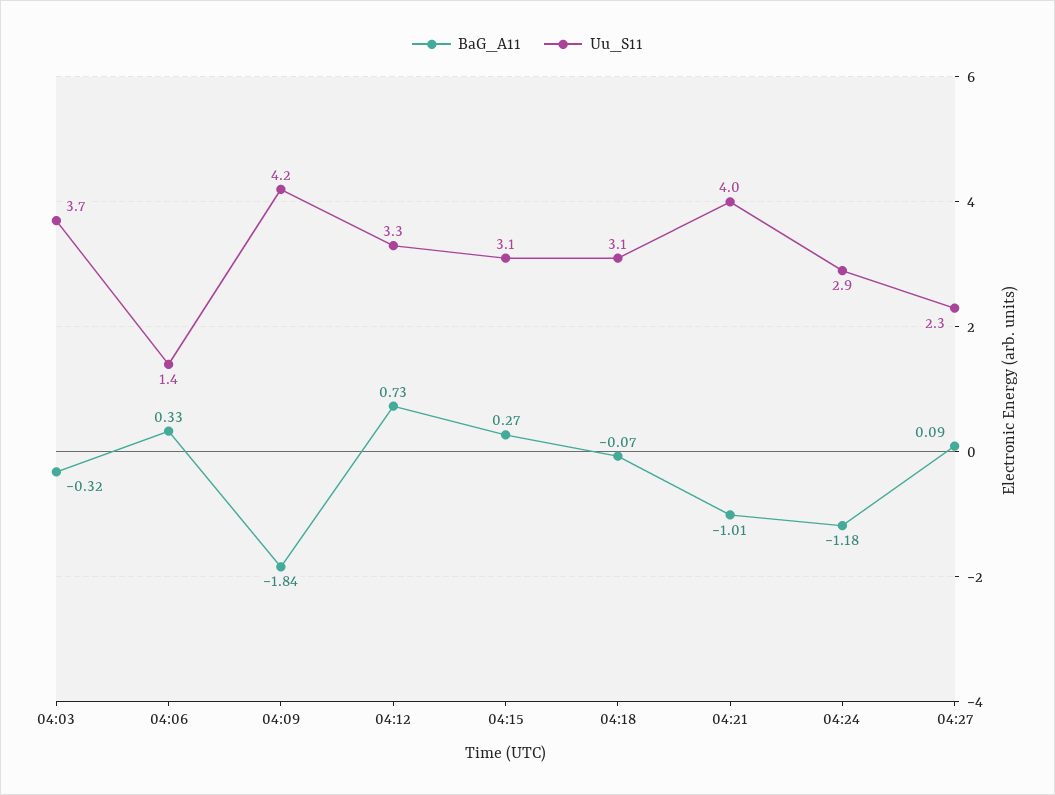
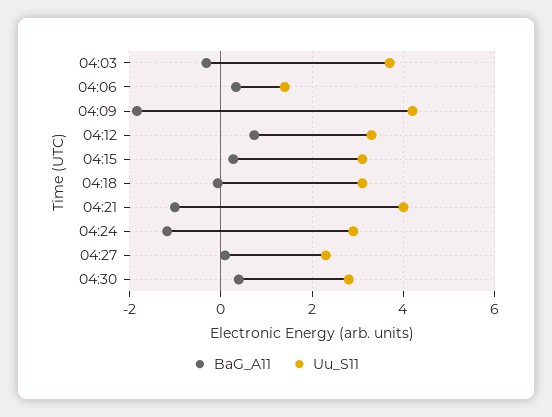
BaG_A11, 04:30: none -> 0.4
Uu_S11, 04:30: none -> 2.8

